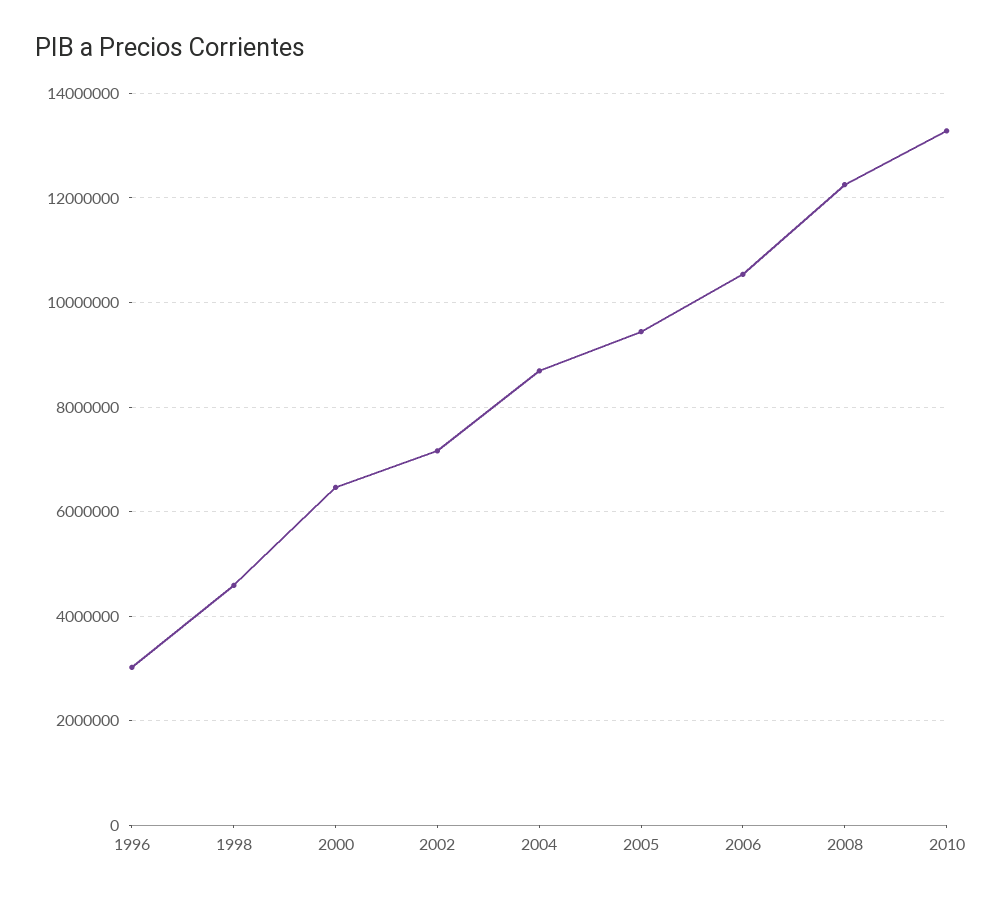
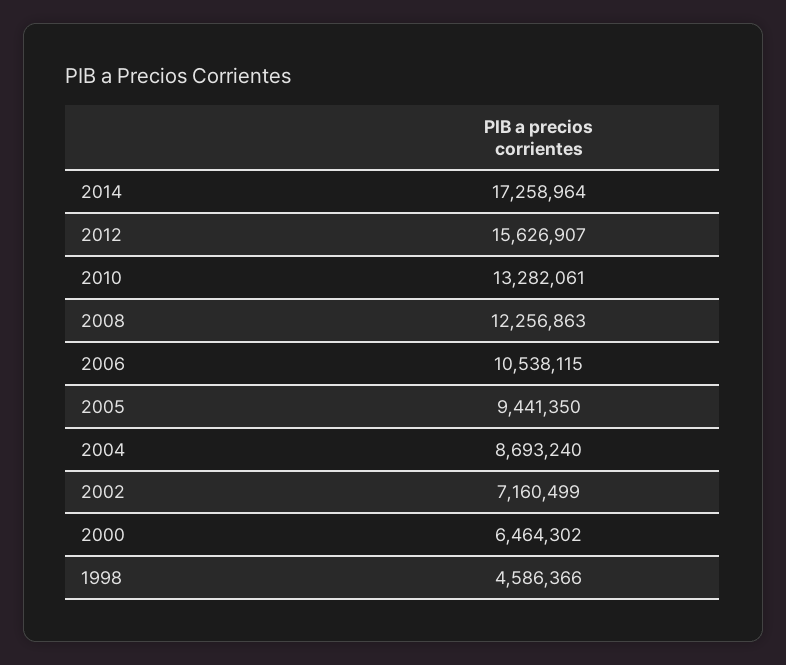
1996: 3000000 -> none
2014: none -> 17258964
2012: none -> 15626907

